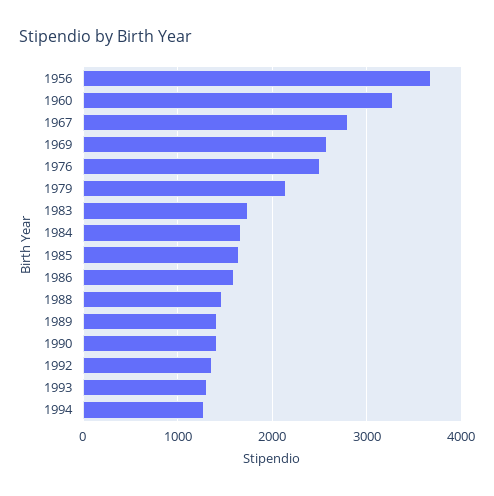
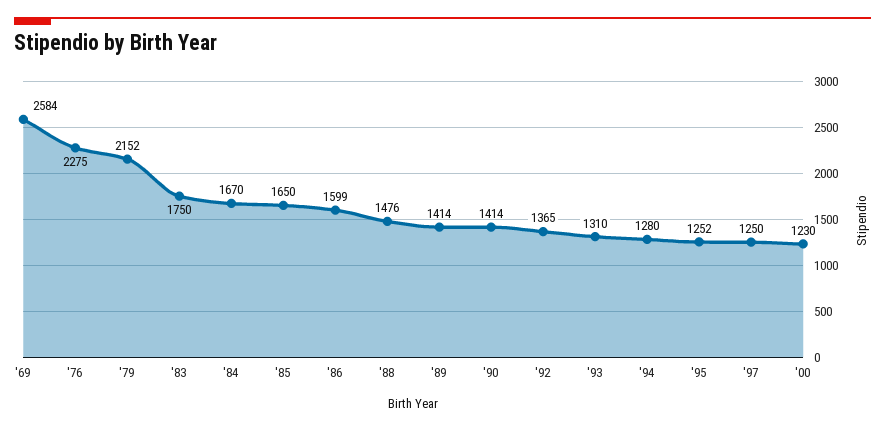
1956: 3700 -> none
1960: 3300 -> none
1967: 2800 -> none
1976: 2500 -> 2275
'95: none -> 1252
'97: none -> 1250
'00: none -> 1230

